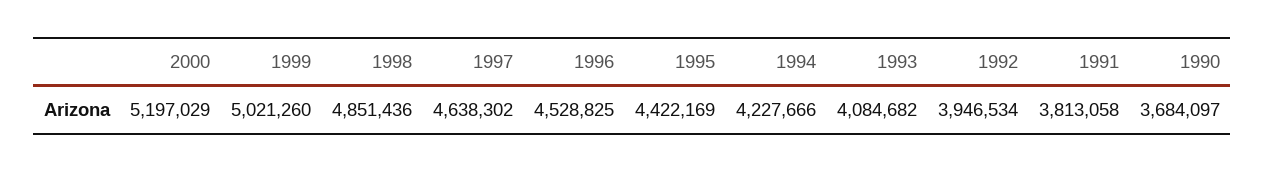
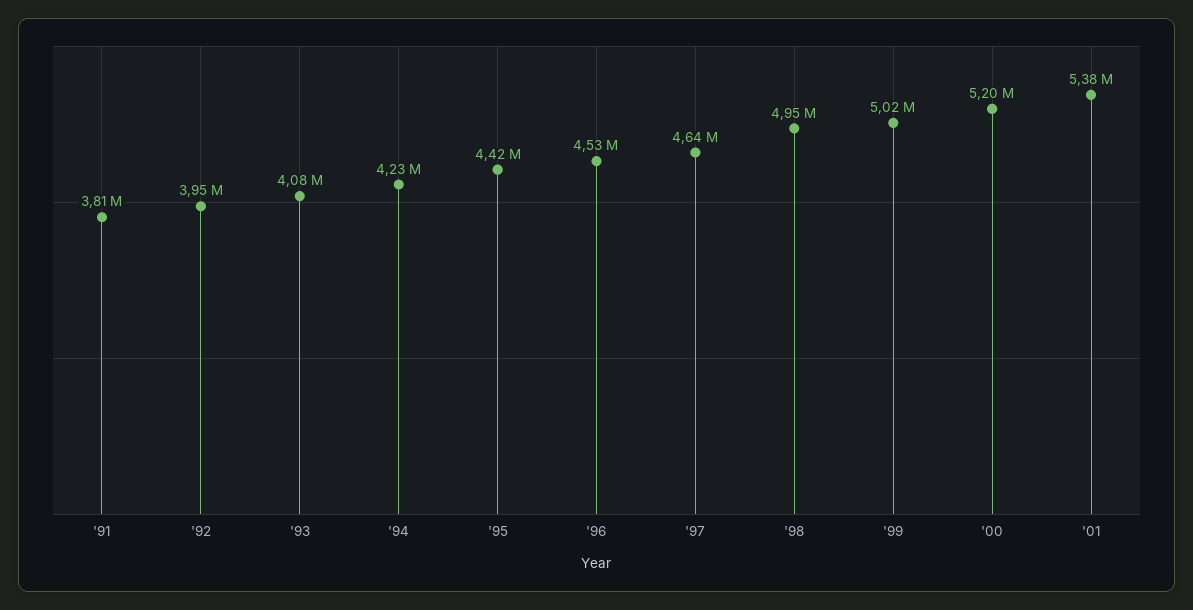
1998: 4851436 -> 4950000
1990: 3684097 -> none
'01: none -> 5380000

